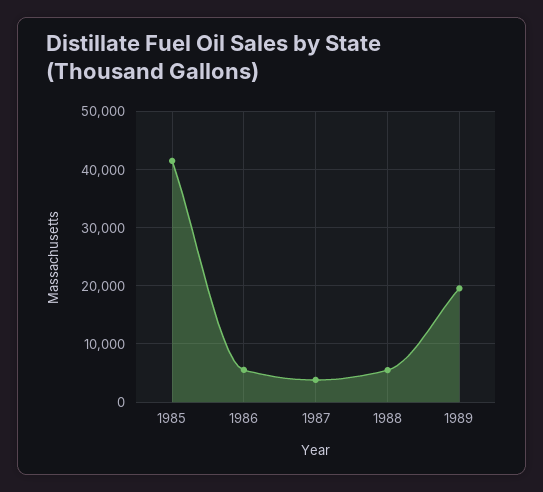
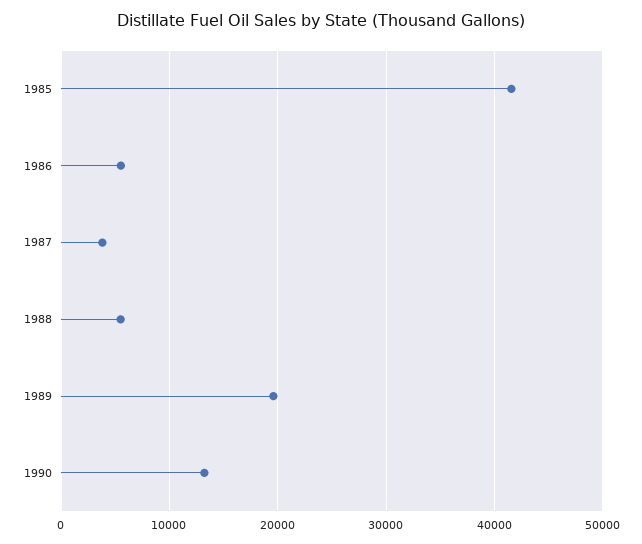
1990: none -> 13000

